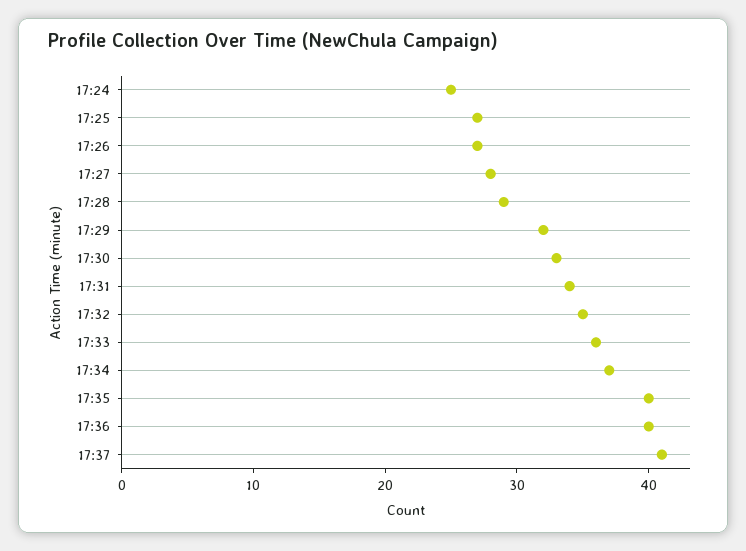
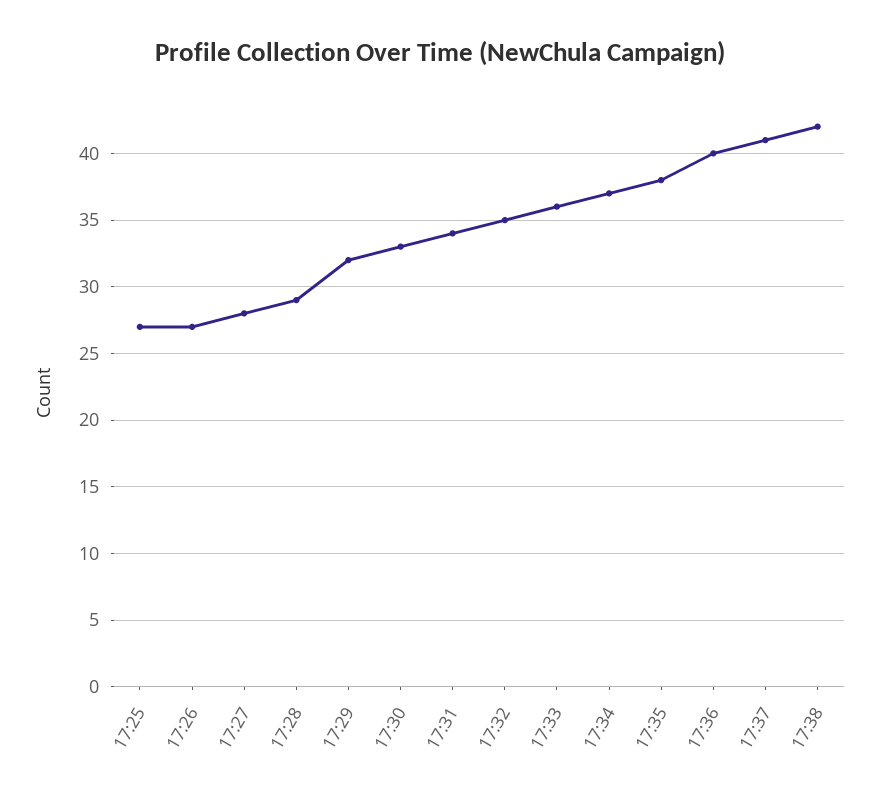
17:24: 25 -> none
17:35: 40 -> 38
17:38: none -> 42

